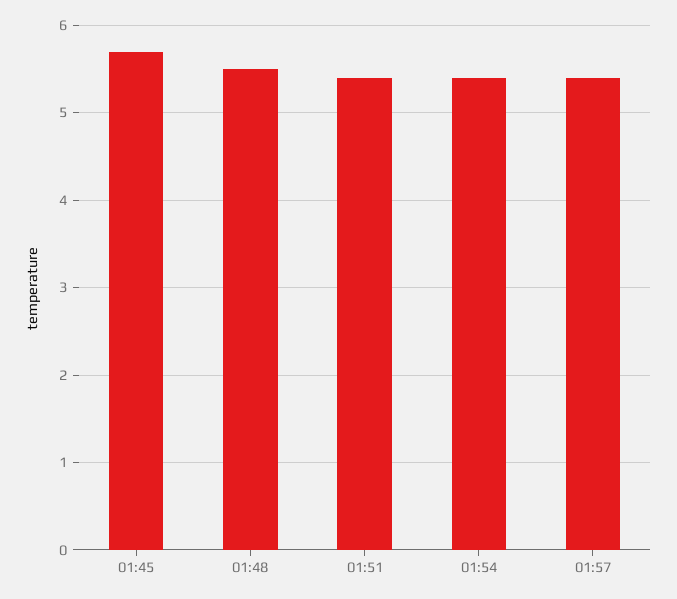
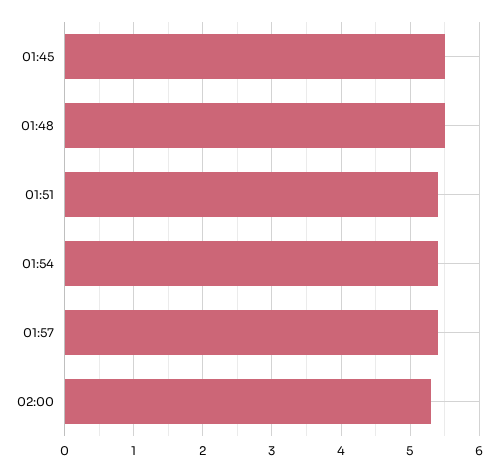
01:45: 5.7 -> 5.5
02:00: none -> 5.3

